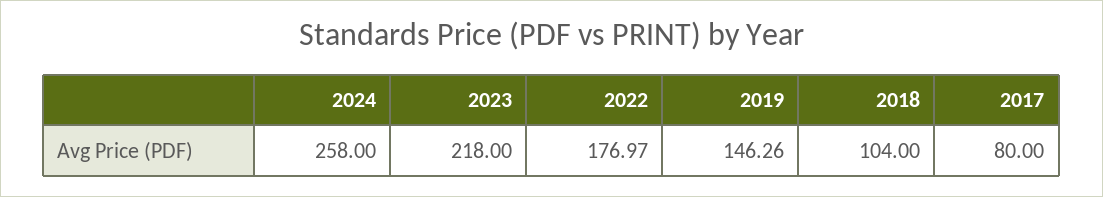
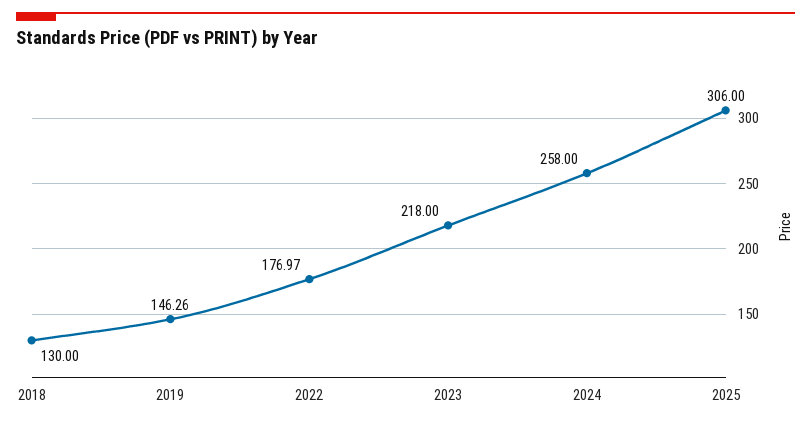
2018: 104 -> 130
2017: 80 -> none
2025: none -> 306

